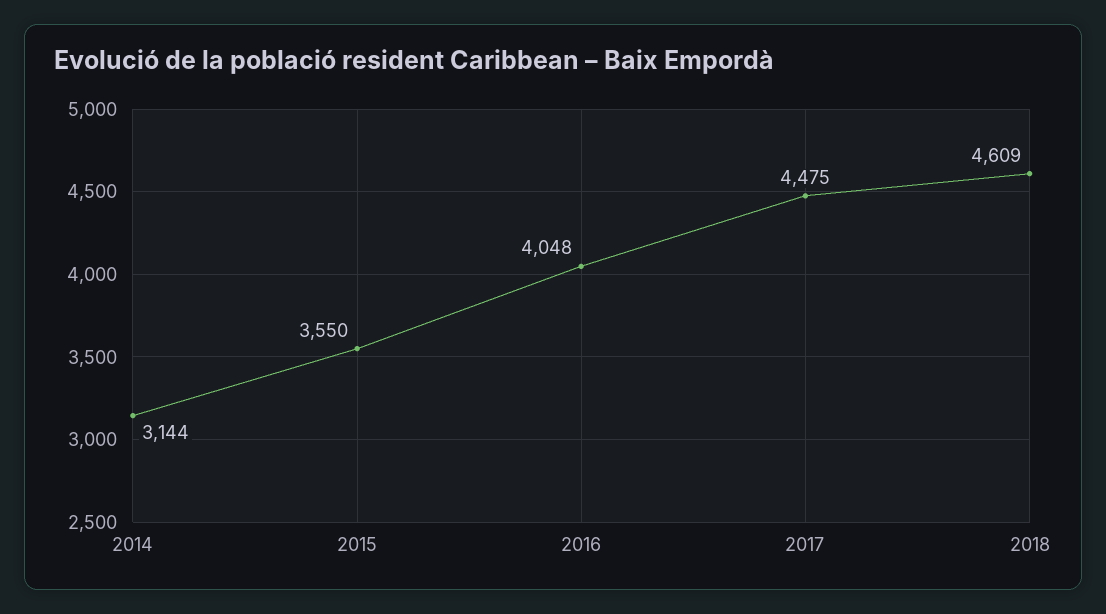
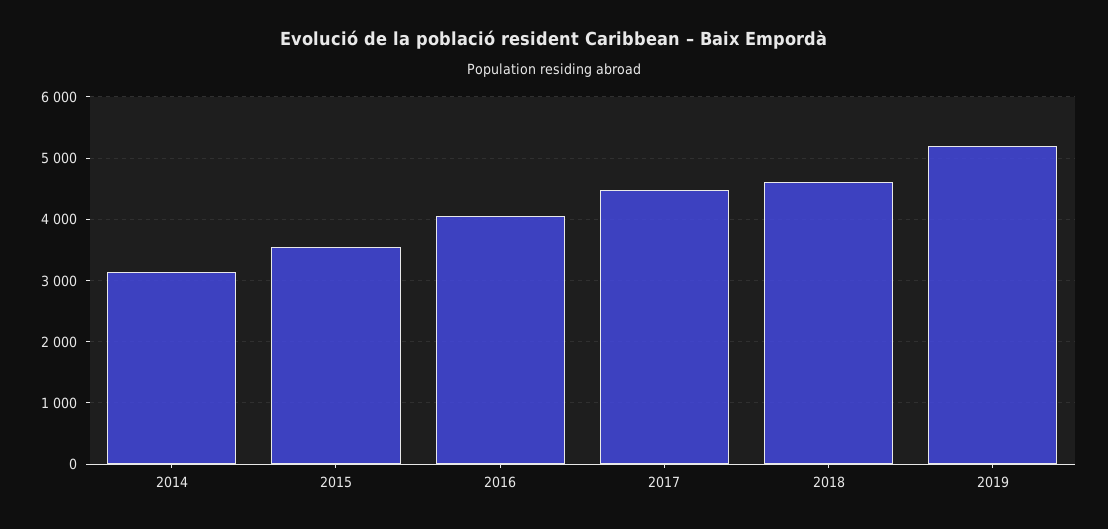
2019: none -> 5200

